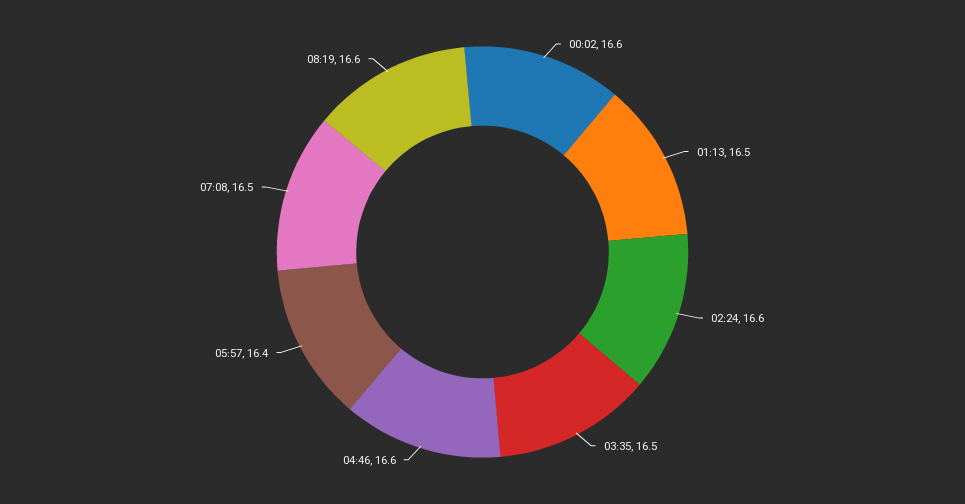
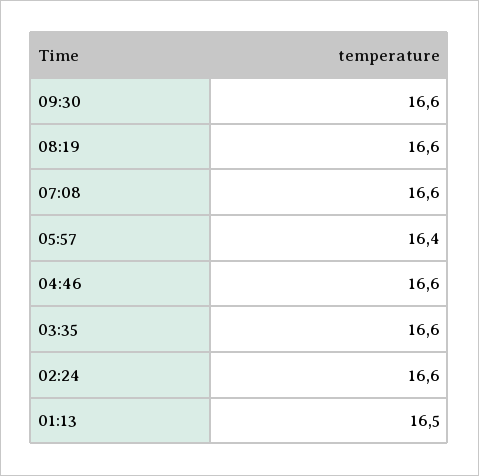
00:02: 16.6 -> none
03:35: 16.5 -> 16.6
07:08: 16.5 -> 16.6
09:30: none -> 16.6

